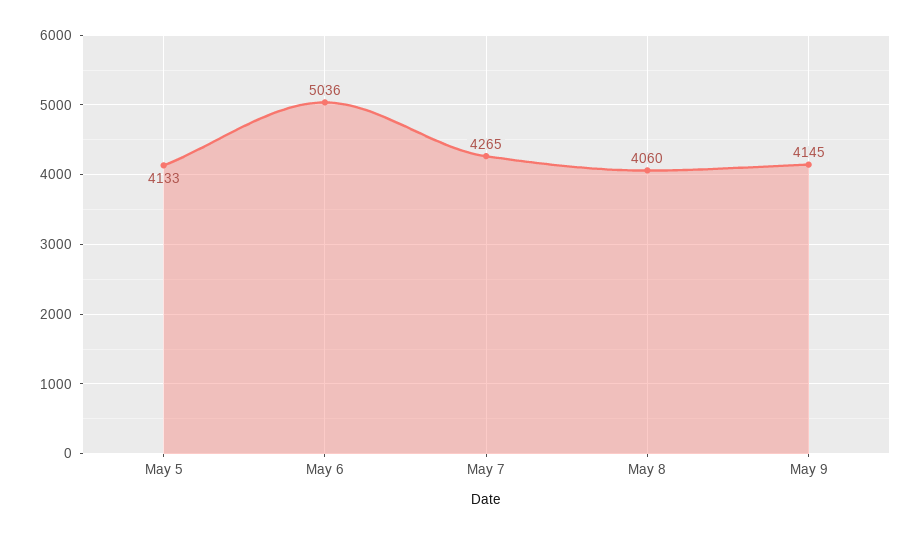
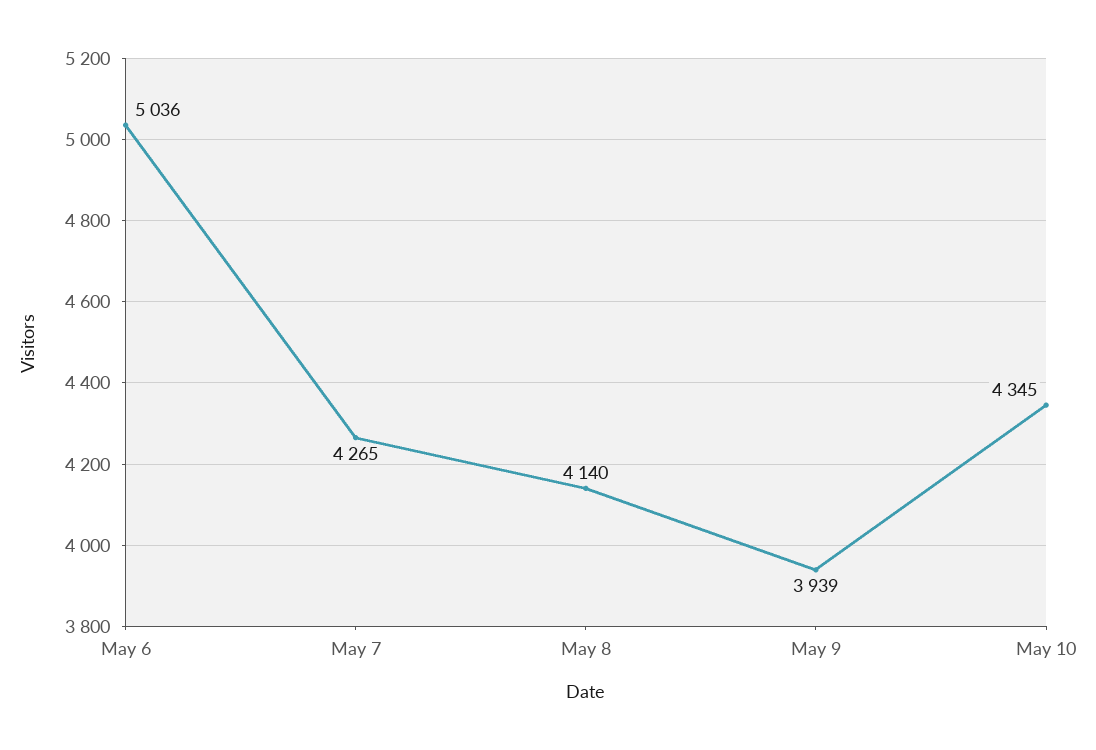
May 5: 4133 -> none
May 8: 4060 -> 4140
May 9: 4145 -> 3939
May 10: none -> 4345

